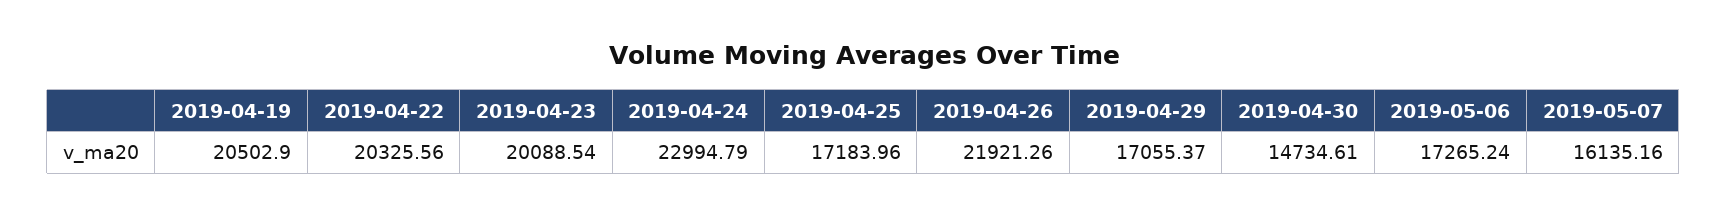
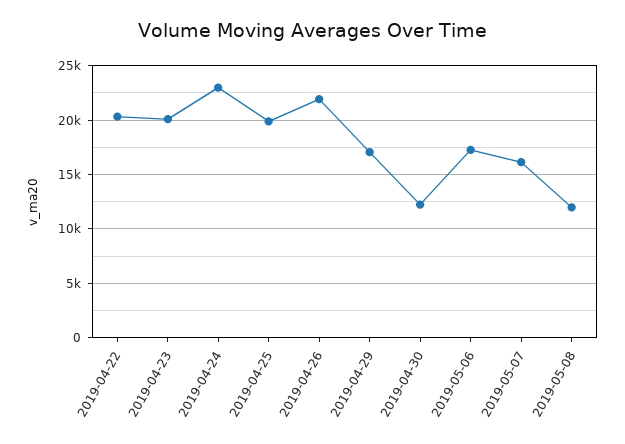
2019-04-19: 20502.9 -> none
2019-04-25: 17183.96 -> 20000
2019-04-30: 14734.61 -> 12000
2019-05-08: none -> 12000

